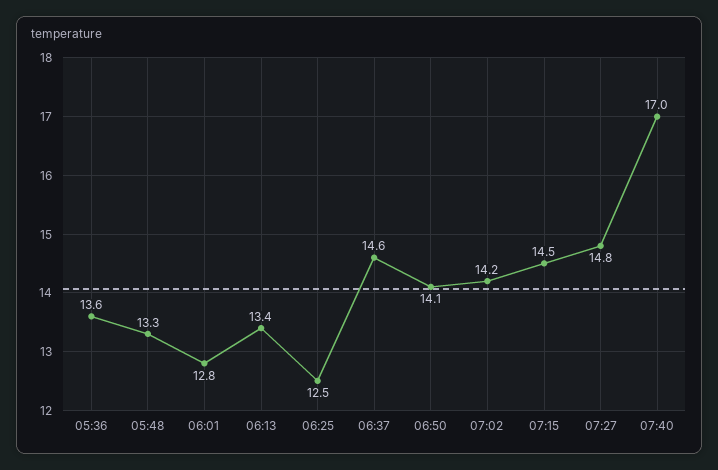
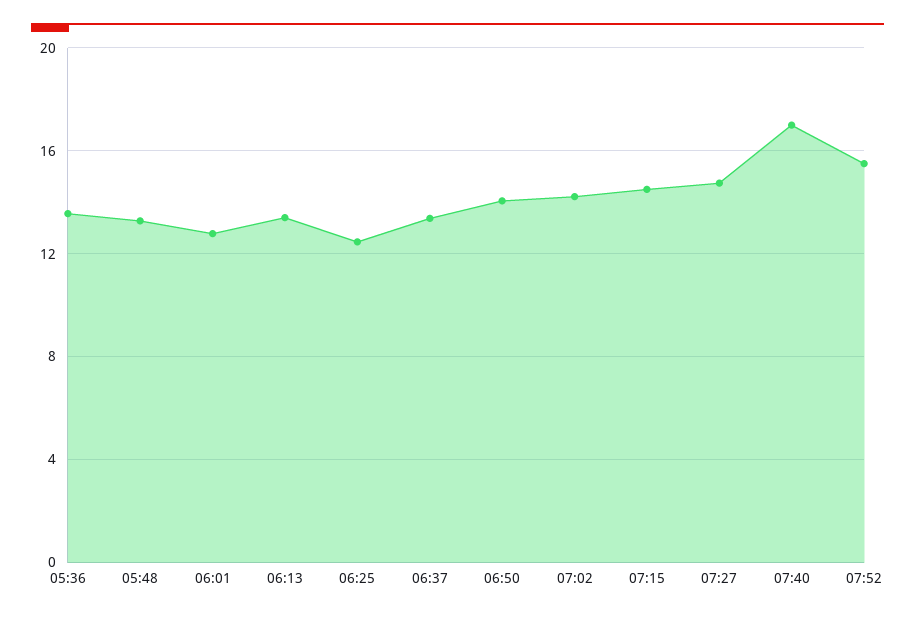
06:37: 14.6 -> 13.5
07:52: none -> 15.5

